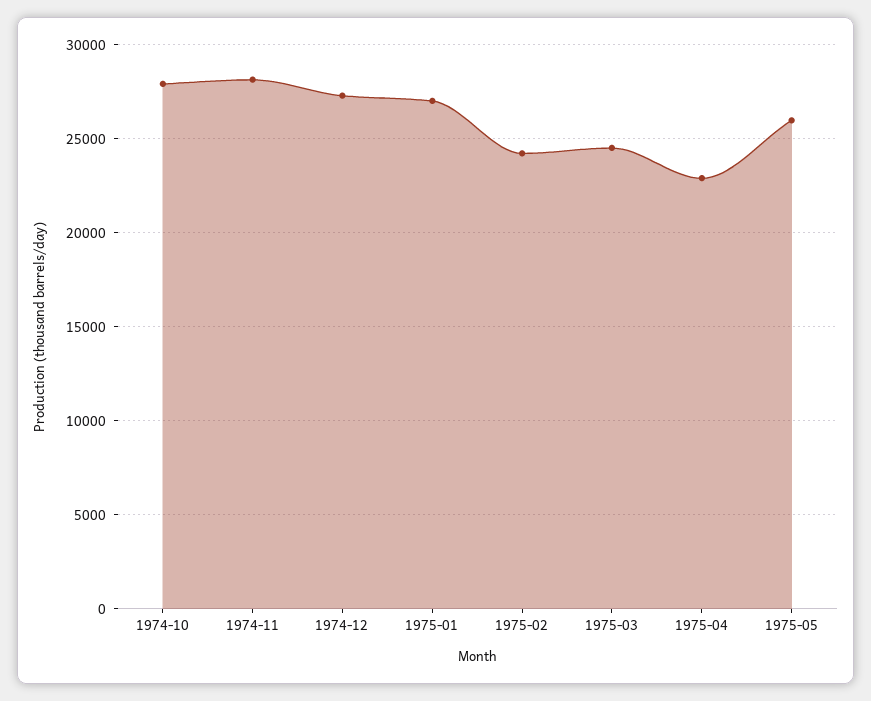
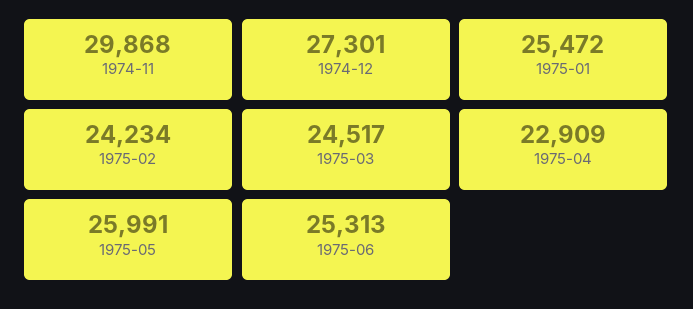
1974-10: 28000 -> none
1974-11: 28000 -> 29868
1975-01: 27000 -> 25472
1975-06: none -> 25313

